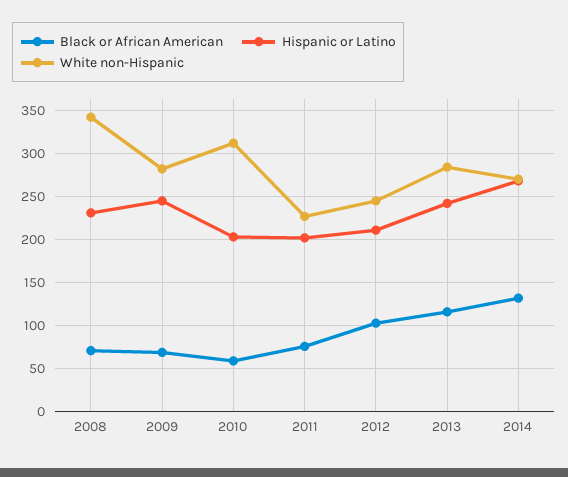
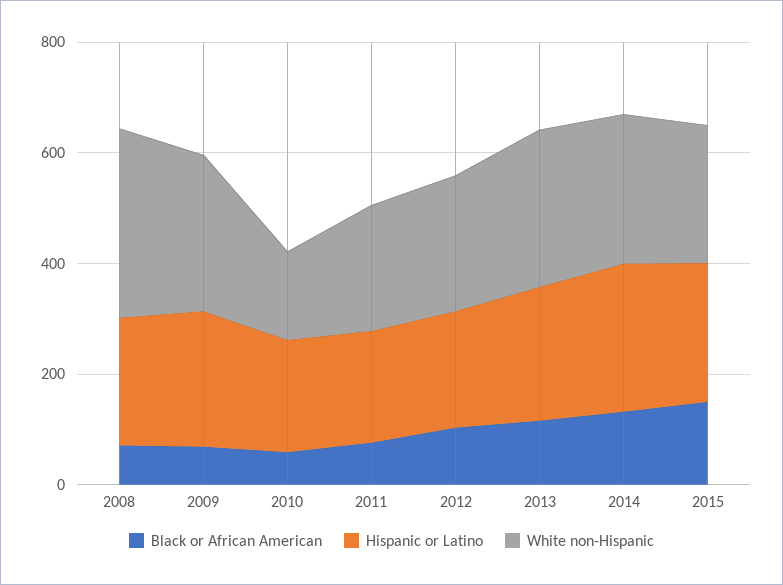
White non-Hispanic, 2010: 310 -> 150
Black or African American, 2015: none -> 150
Hispanic or Latino, 2015: none -> 250
White non-Hispanic, 2015: none -> 250

